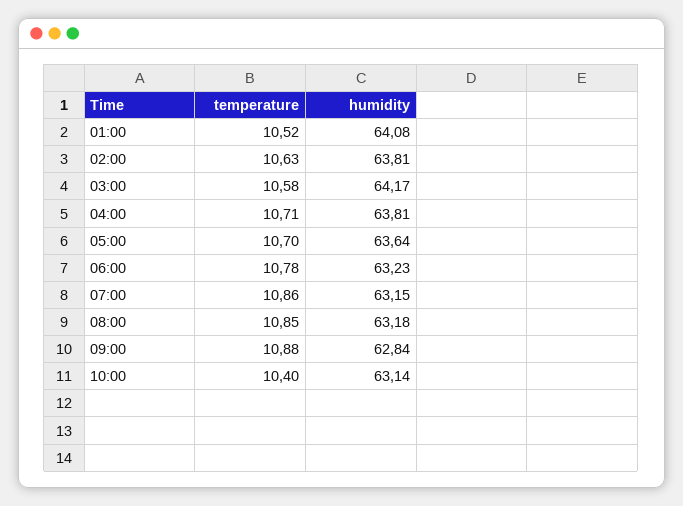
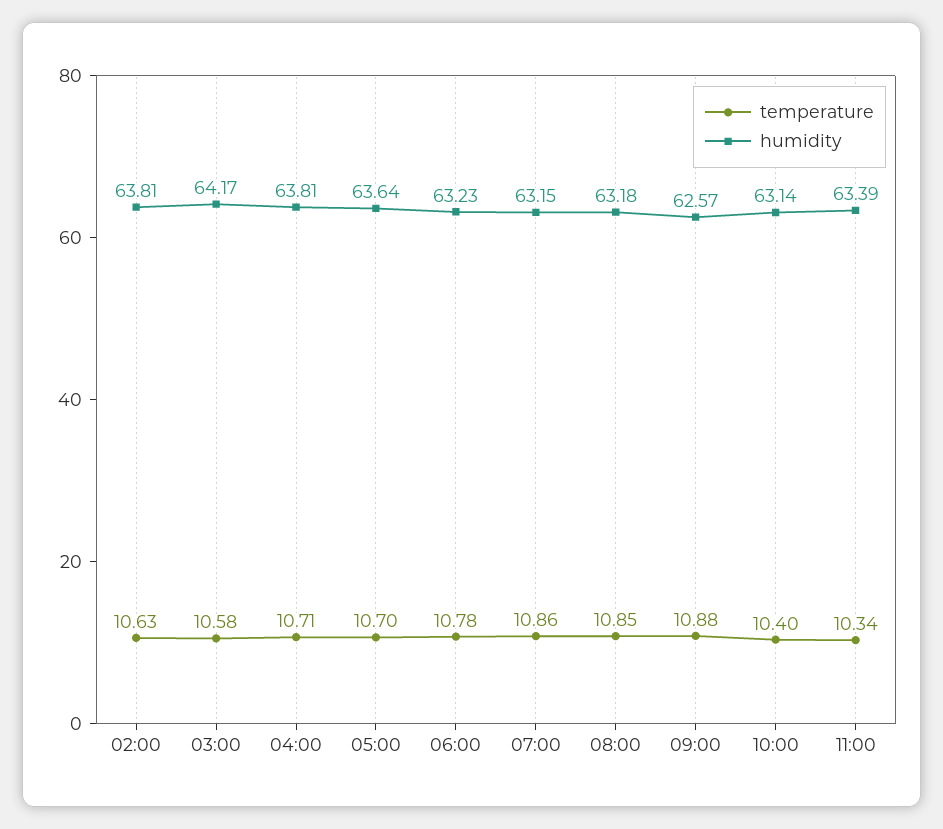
temperature, 01:00: 10.52 -> none
humidity, 01:00: 64.08 -> none
humidity, 09:00: 62.84 -> 62.57
temperature, 11:00: none -> 10.34
humidity, 11:00: none -> 63.39

